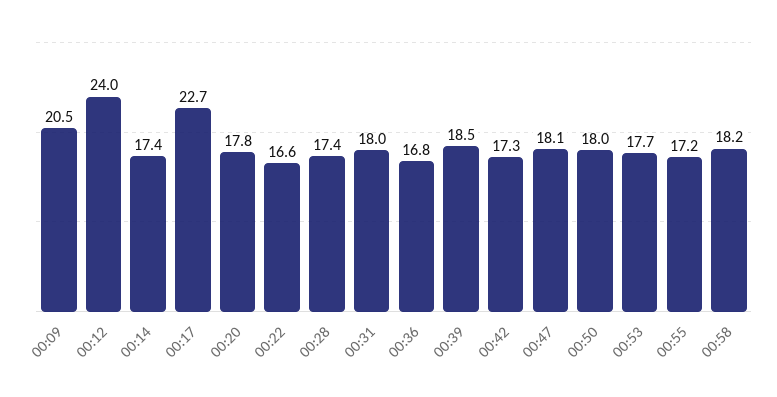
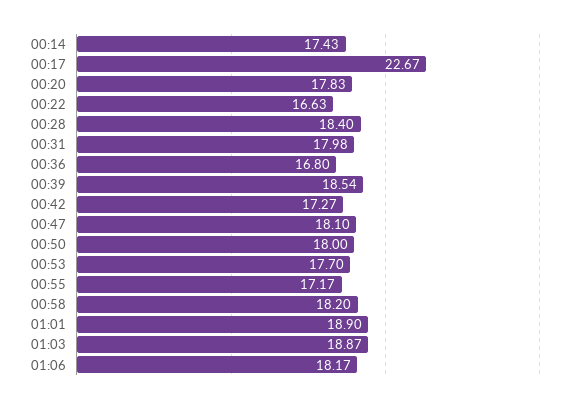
00:09: 20.5 -> none
00:12: 24 -> none
00:28: 17.4 -> 18.4
01:01: none -> 18.9
01:03: none -> 18.87
01:06: none -> 18.17

